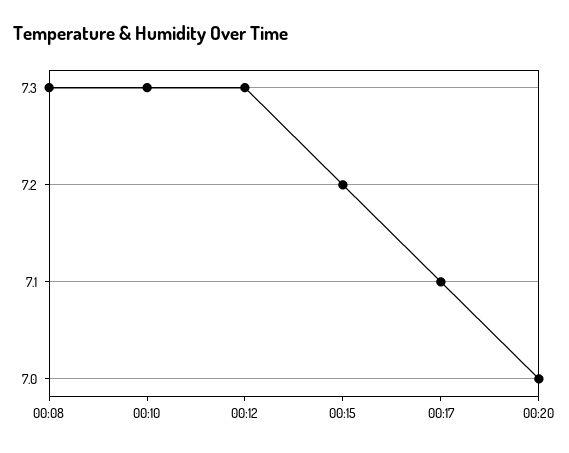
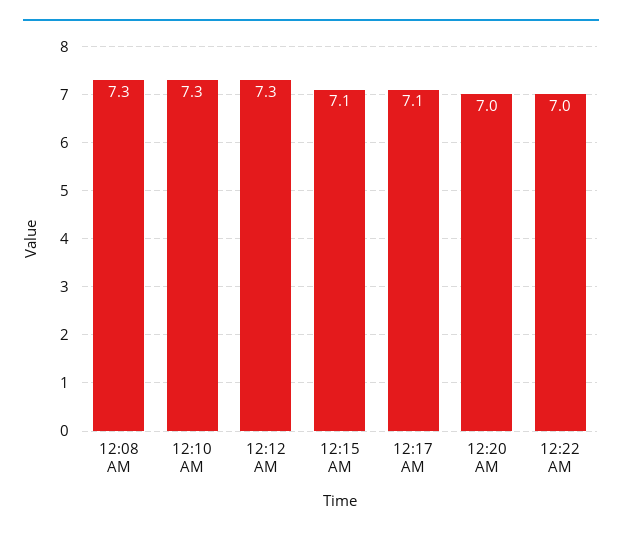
00:15: 7.2 -> 7.1
12:22 AM: none -> 7

